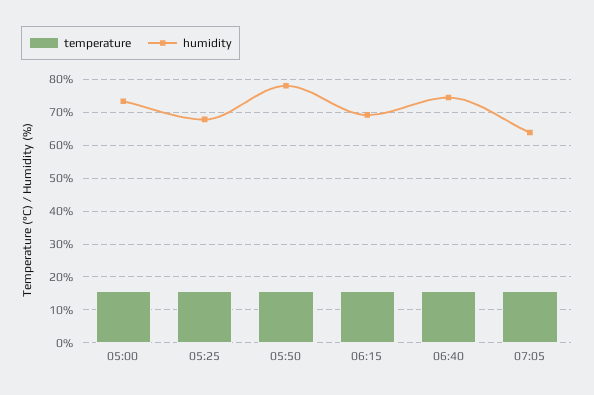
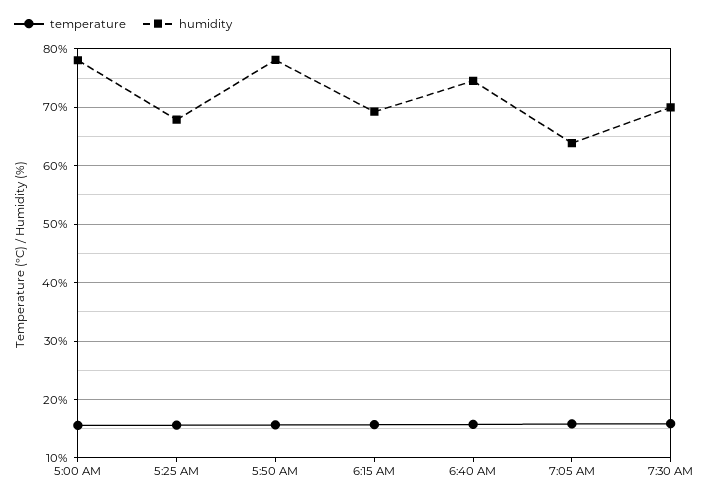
humidity, 05:00: 74 -> 78
temperature, 7:30 AM: none -> 16
humidity, 7:30 AM: none -> 70

